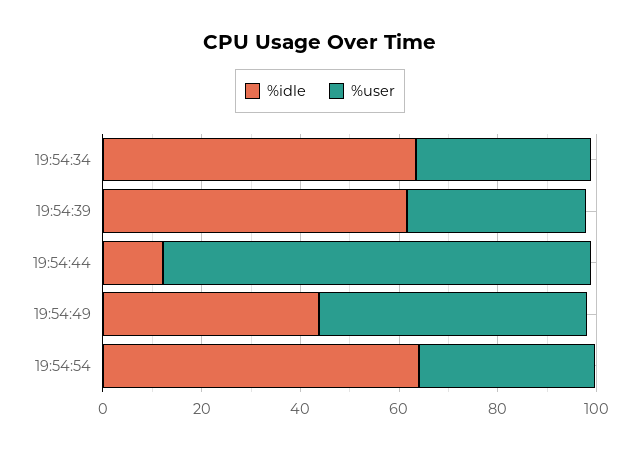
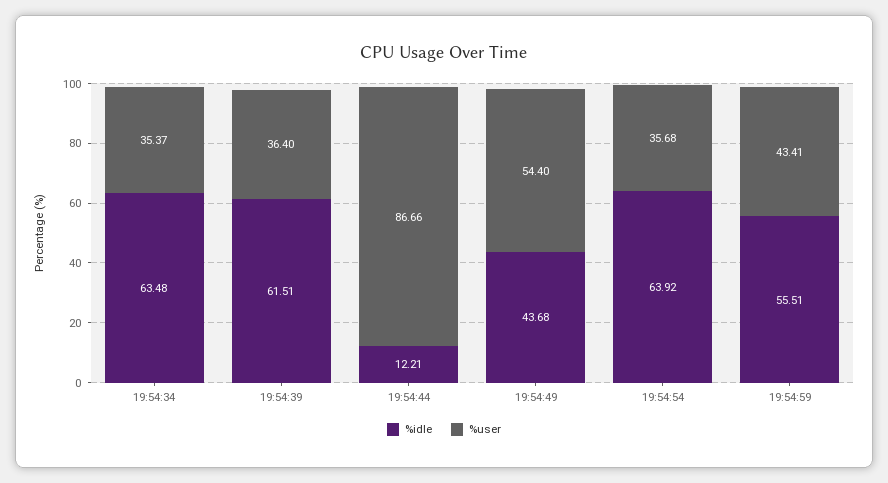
%idle, 19:54:59: none -> 55.51
%user, 19:54:59: none -> 43.41

